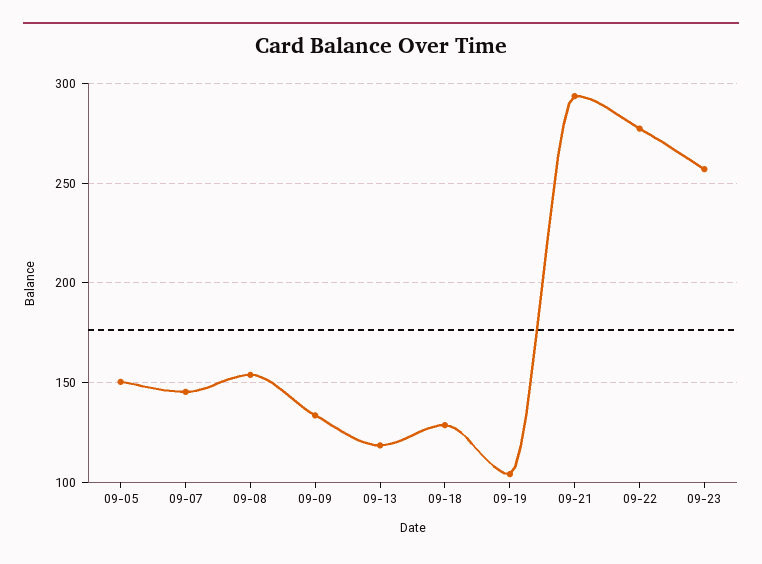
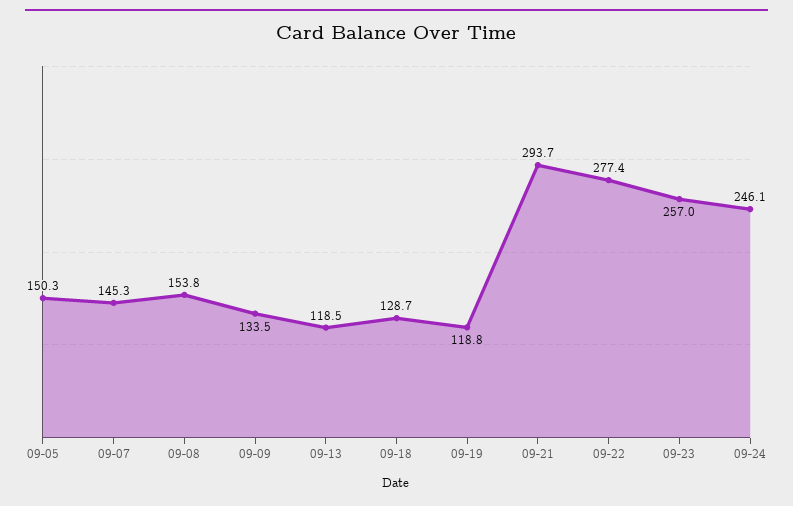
09-19: 105 -> 118.8
09-24: none -> 246.1

